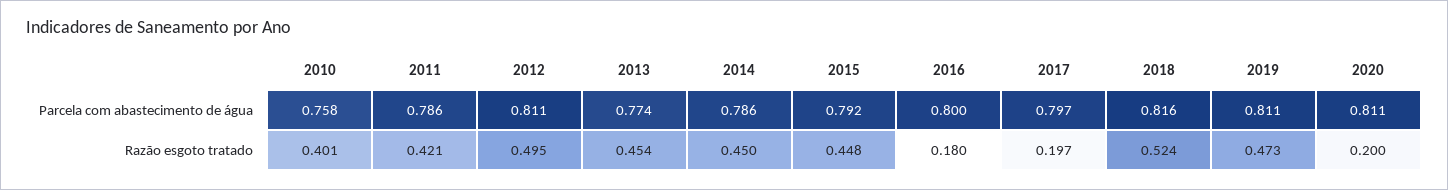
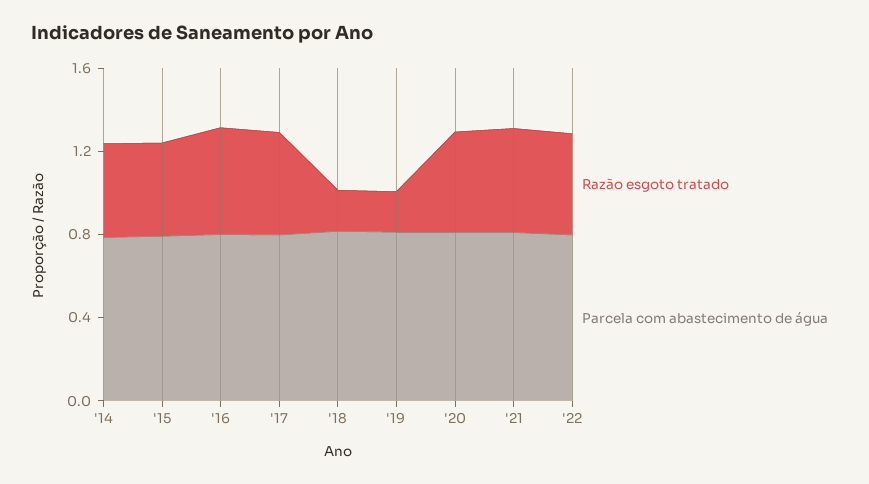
Parcela com abastecimento de água, 2010: 0.758 -> none
Parcela com abastecimento de água, 2011: 0.786 -> none
Parcela com abastecimento de água, 2012: 0.811 -> none
Parcela com abastecimento de água, 2013: 0.774 -> none
Razão esgoto tratado, 2010: 0.401 -> none
Razão esgoto tratado, 2011: 0.421 -> none
Razão esgoto tratado, 2012: 0.495 -> none
Razão esgoto tratado, 2013: 0.454 -> none
Razão esgoto tratado, 2016: 0.18 -> 0.5
Razão esgoto tratado, 2017: 0.197 -> 0.5
Razão esgoto tratado, 2018: 0.524 -> 0.2
Razão esgoto tratado, 2019: 0.473 -> 0.2
Razão esgoto tratado, 2020: 0.2 -> 0.5
Razão esgoto tratado, '21: none -> 0.5
Parcela com abastecimento de água, '21: none -> 0.8
Razão esgoto tratado, '22: none -> 0.5
Parcela com abastecimento de água, '22: none -> 0.8

